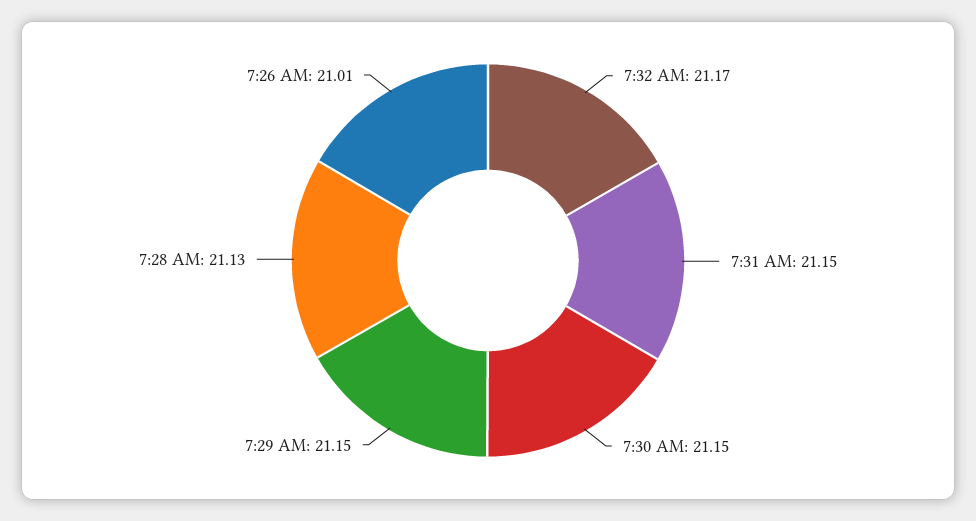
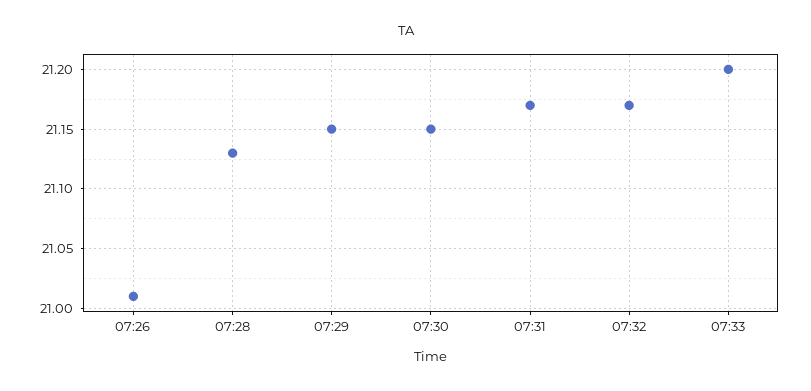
7:31 AM: 21.15 -> 21.17
07:33: none -> 21.2

